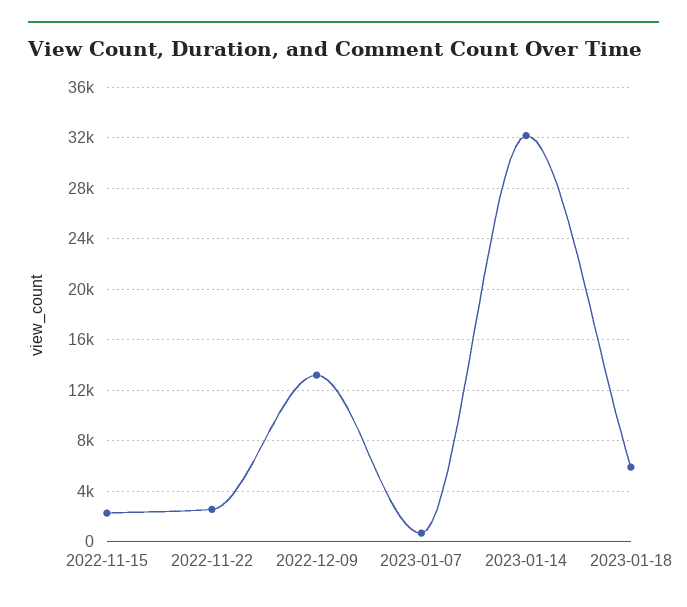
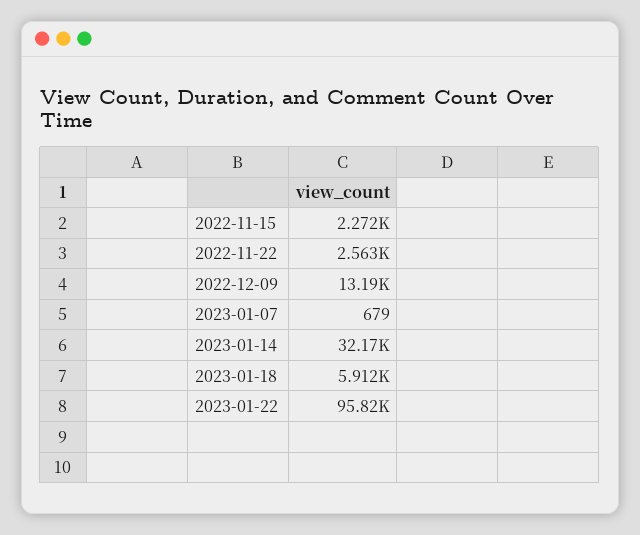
2023-01-22: none -> 95820

